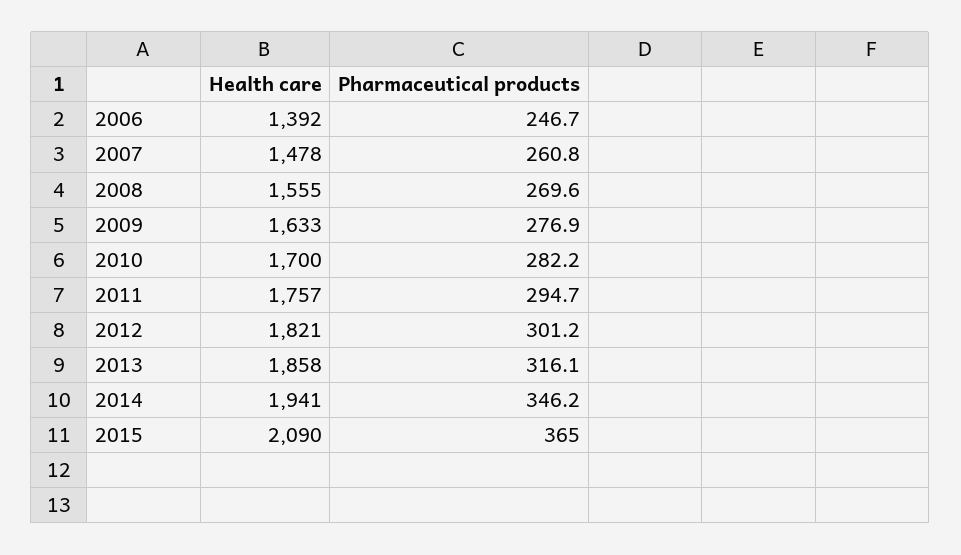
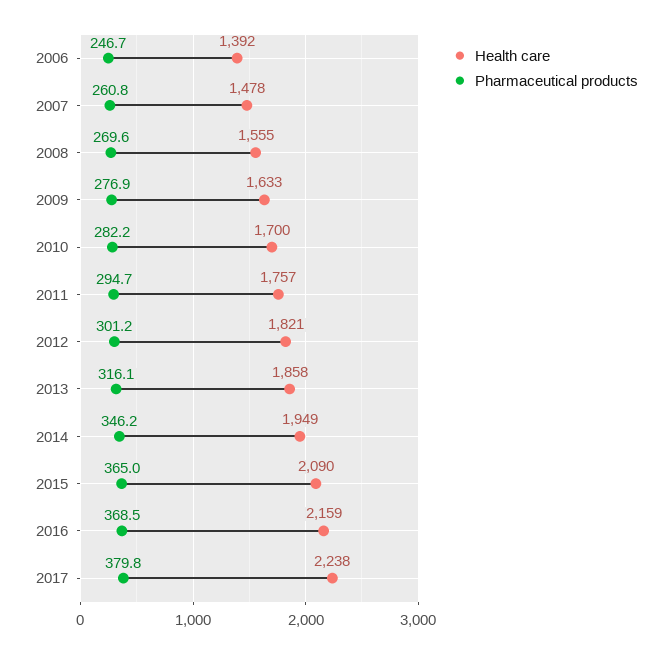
Health care, 2014: 1941 -> 1949
Health care, 2016: none -> 2159
Pharmaceutical products, 2016: none -> 368.5
Health care, 2017: none -> 2238
Pharmaceutical products, 2017: none -> 379.8

